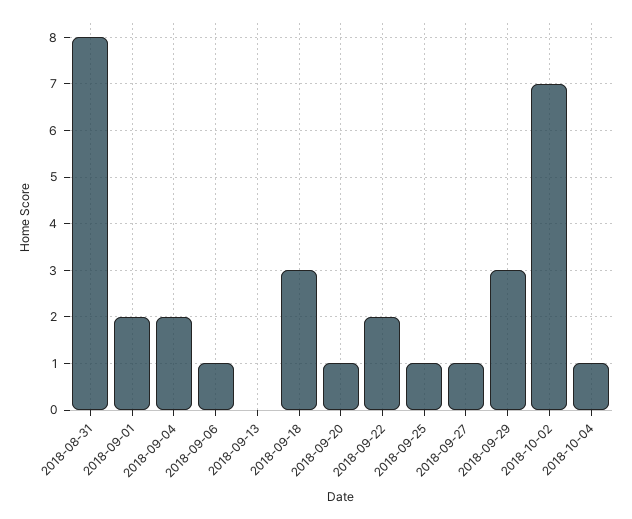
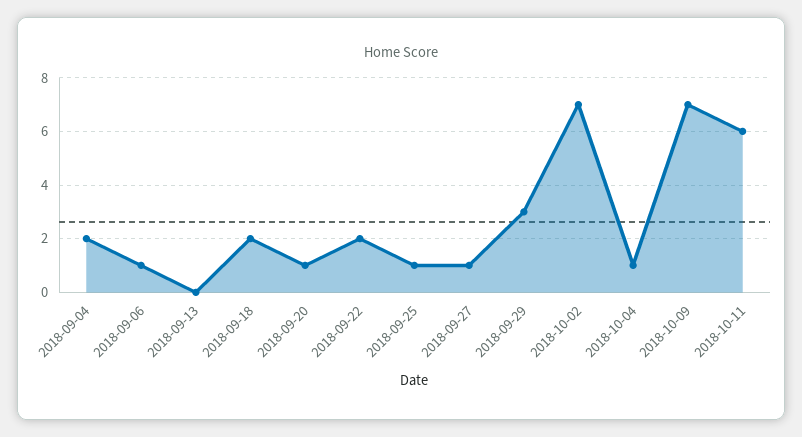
2018-08-31: 8 -> none
2018-09-01: 2 -> none
2018-09-18: 3 -> 2
2018-10-09: none -> 7
2018-10-11: none -> 6

